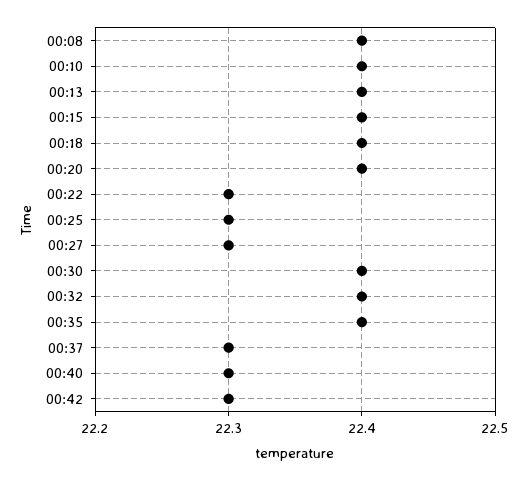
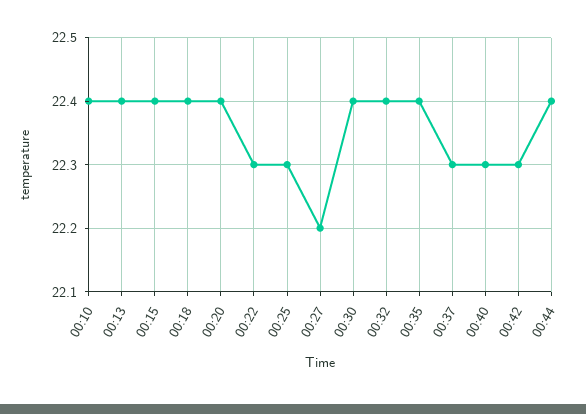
00:08: 22.4 -> none
00:27: 22.3 -> 22.2
00:44: none -> 22.4

